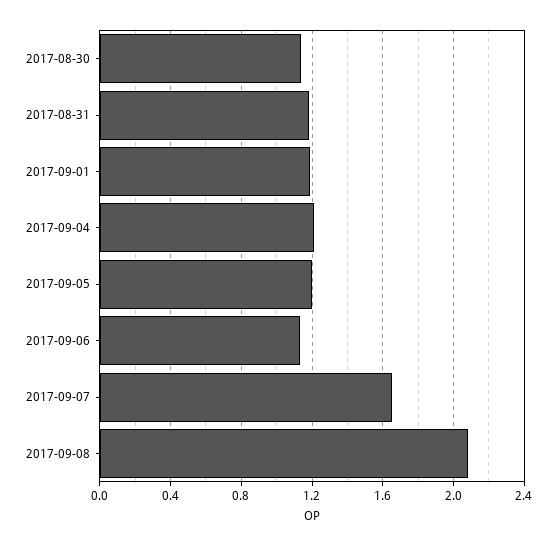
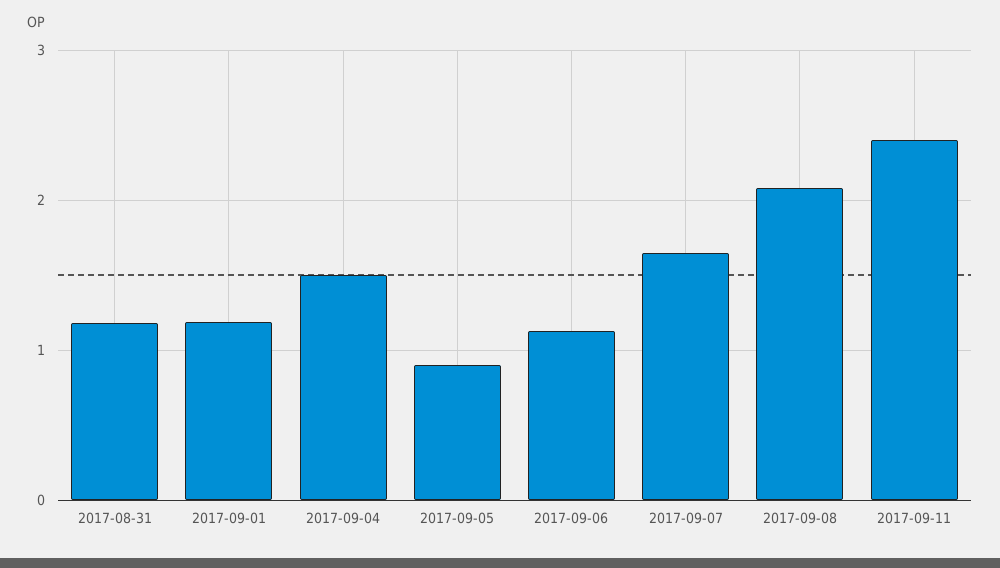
2017-08-30: 1.15 -> none
2017-09-04: 1.2 -> 1.5
2017-09-05: 1.2 -> 0.9
2017-09-11: none -> 2.4

